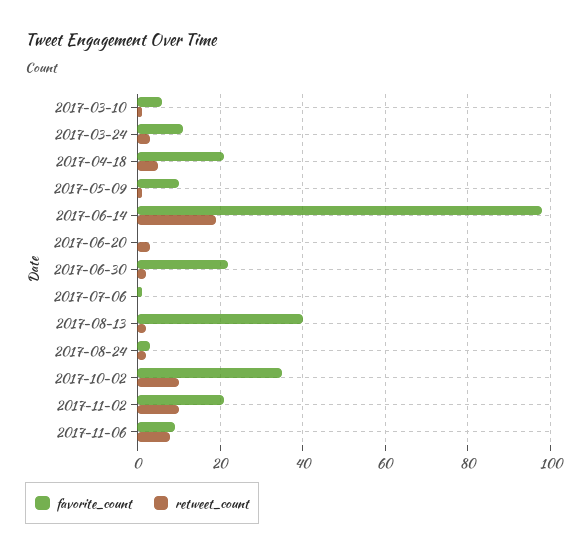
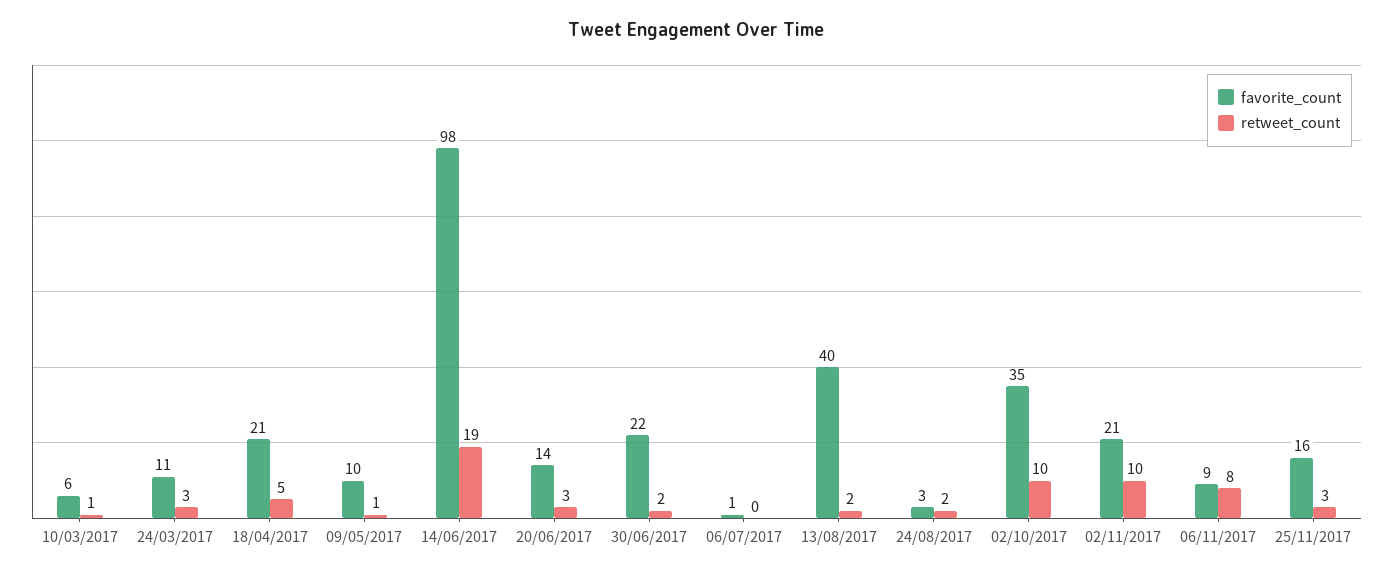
favorite_count, 2017-06-20: 0 -> 14
favorite_count, 25/11/2017: none -> 16
retweet_count, 25/11/2017: none -> 3

